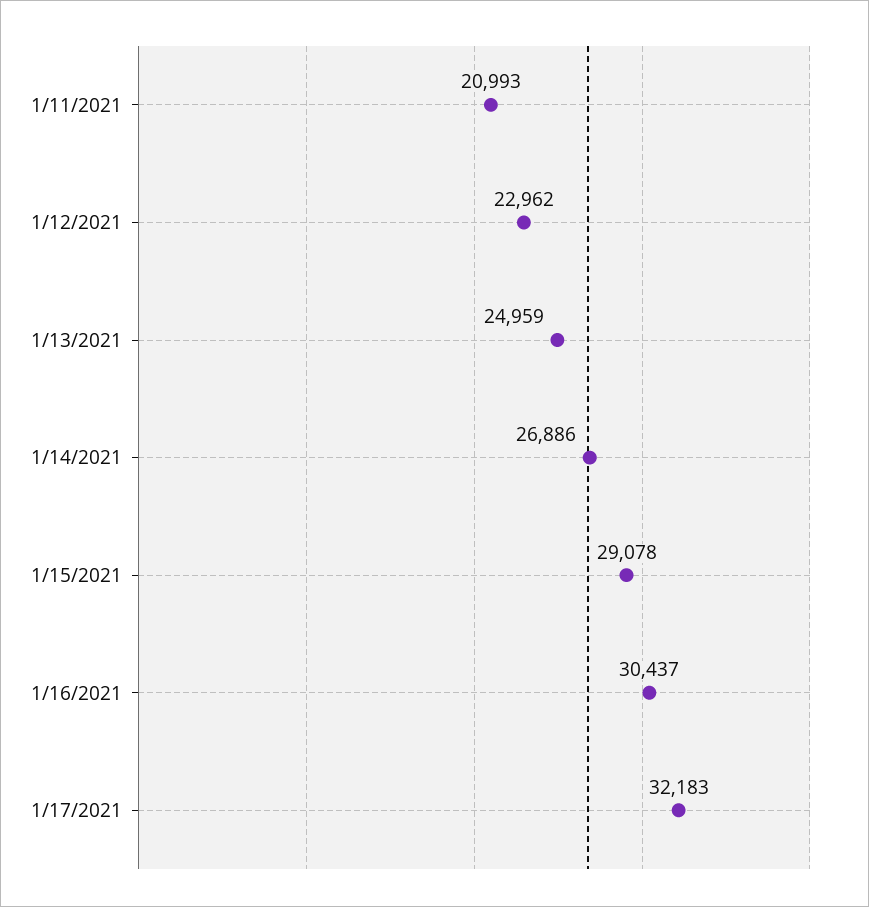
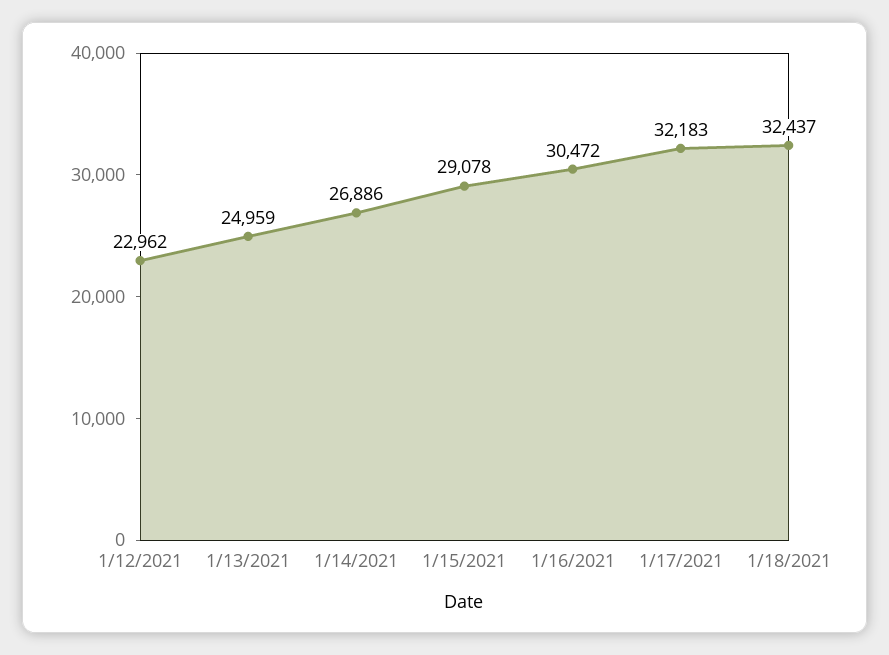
1/11/2021: 20993 -> none
1/16/2021: 30437 -> 30472
1/18/2021: none -> 32437

